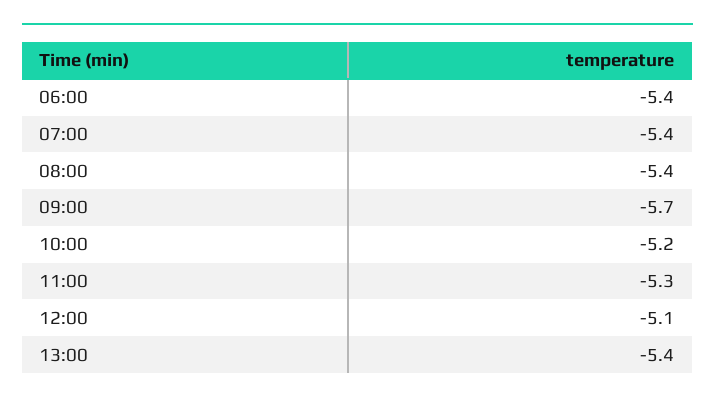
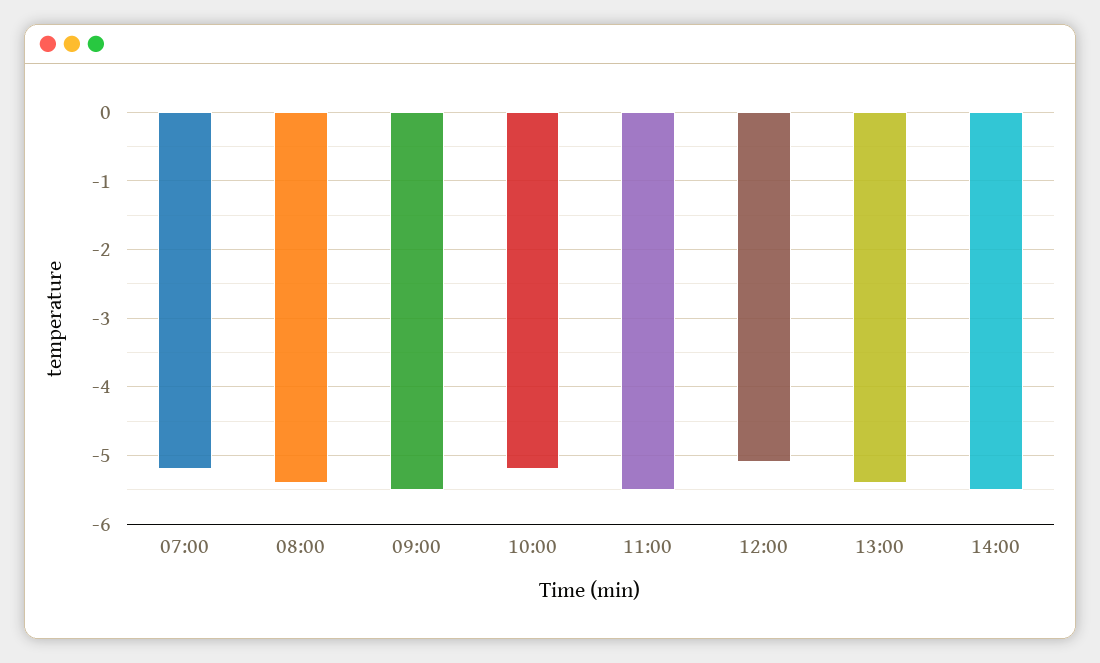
06:00: -5.4 -> none
07:00: -5.4 -> -5.2
09:00: -5.7 -> -5.5
11:00: -5.3 -> -5.5
14:00: none -> -5.5

